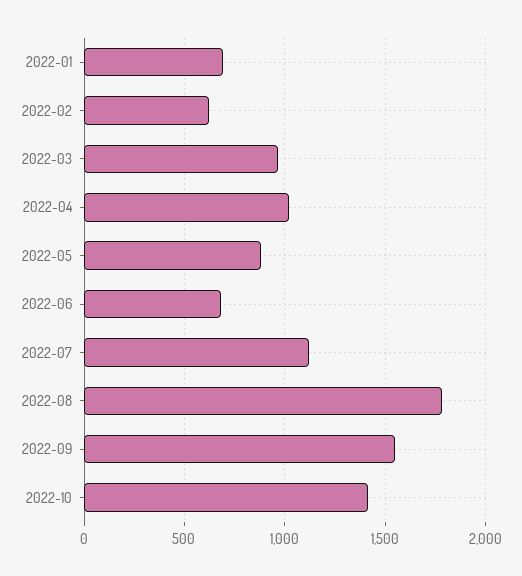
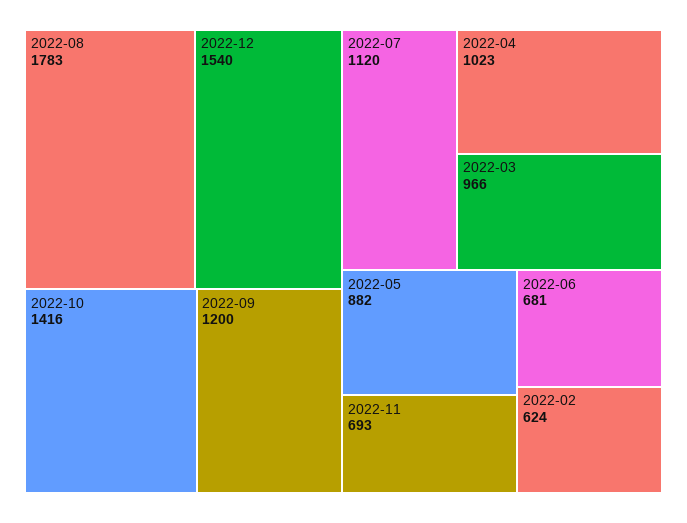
2022-01: 700 -> none
2022-09: 1550 -> 1200
2022-12: none -> 1540
2022-11: none -> 693

